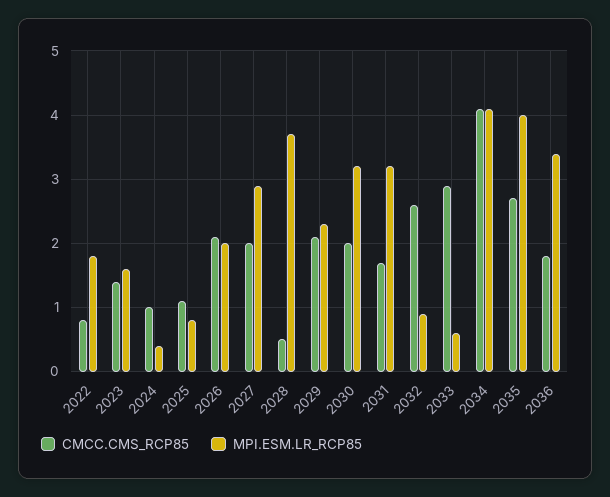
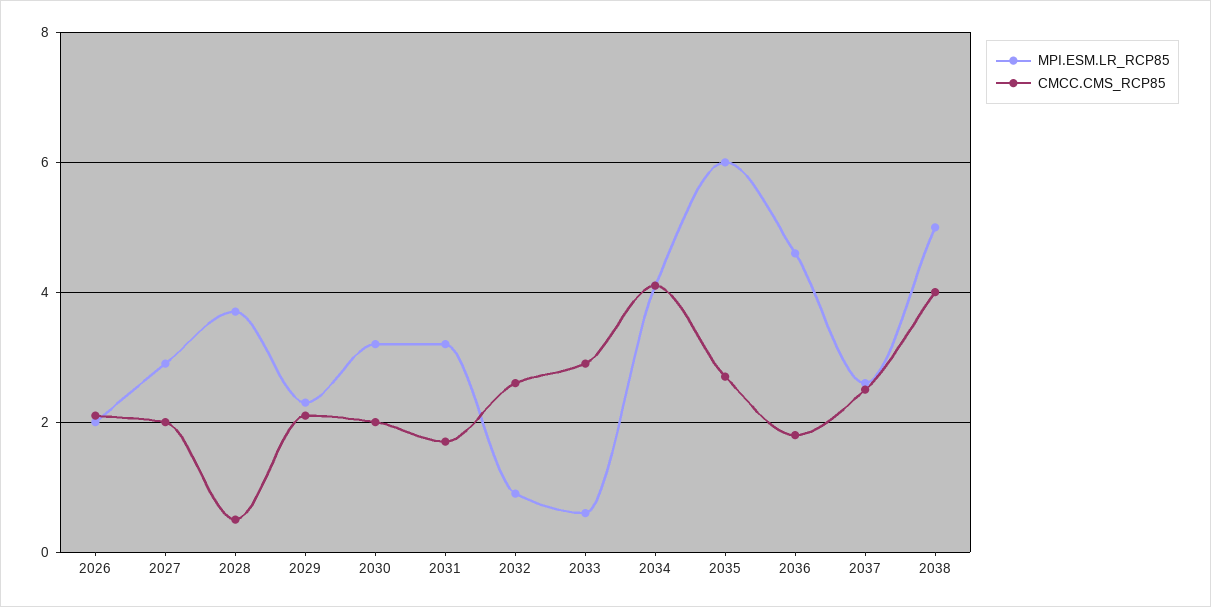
CMCC.CMS_RCP85, 2022: 0.8 -> none
MPI.ESM.LR_RCP85, 2022: 1.8 -> none
CMCC.CMS_RCP85, 2023: 1.4 -> none
MPI.ESM.LR_RCP85, 2023: 1.6 -> none
CMCC.CMS_RCP85, 2024: 1 -> none
MPI.ESM.LR_RCP85, 2024: 0.4 -> none
CMCC.CMS_RCP85, 2025: 1.1 -> none
MPI.ESM.LR_RCP85, 2025: 0.8 -> none
MPI.ESM.LR_RCP85, 2035: 4 -> 6
MPI.ESM.LR_RCP85, 2036: 3.4 -> 4.5
MPI.ESM.LR_RCP85, 2037: none -> 2.5
CMCC.CMS_RCP85, 2037: none -> 2.5
MPI.ESM.LR_RCP85, 2038: none -> 5
CMCC.CMS_RCP85, 2038: none -> 4

